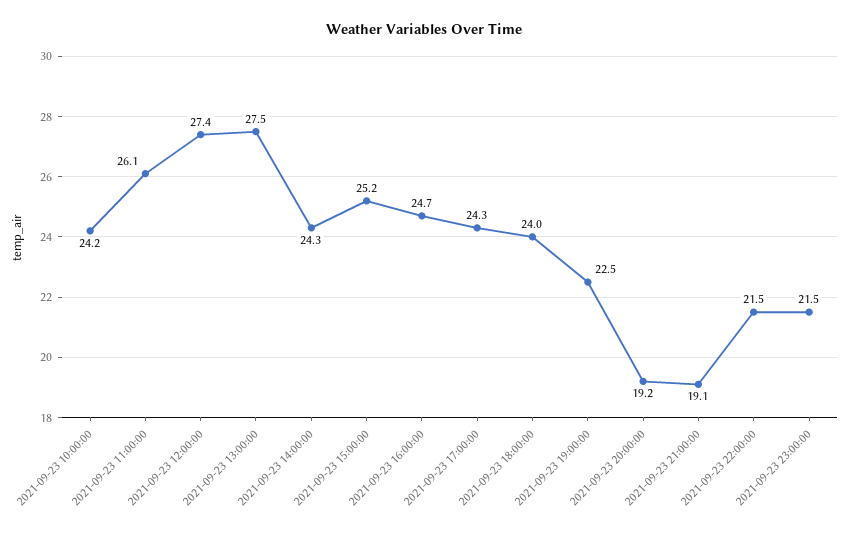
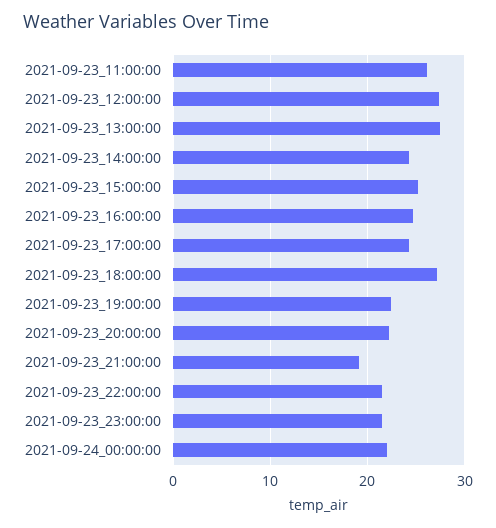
2021-09-23 10:00:00: 24.2 -> none
2021-09-23 18:00:00: 24 -> 27
2021-09-23 20:00:00: 19.2 -> 22
2021-09-24_00:00:00: none -> 22

